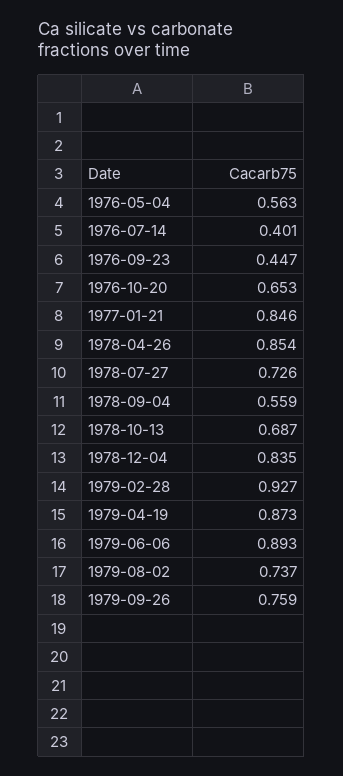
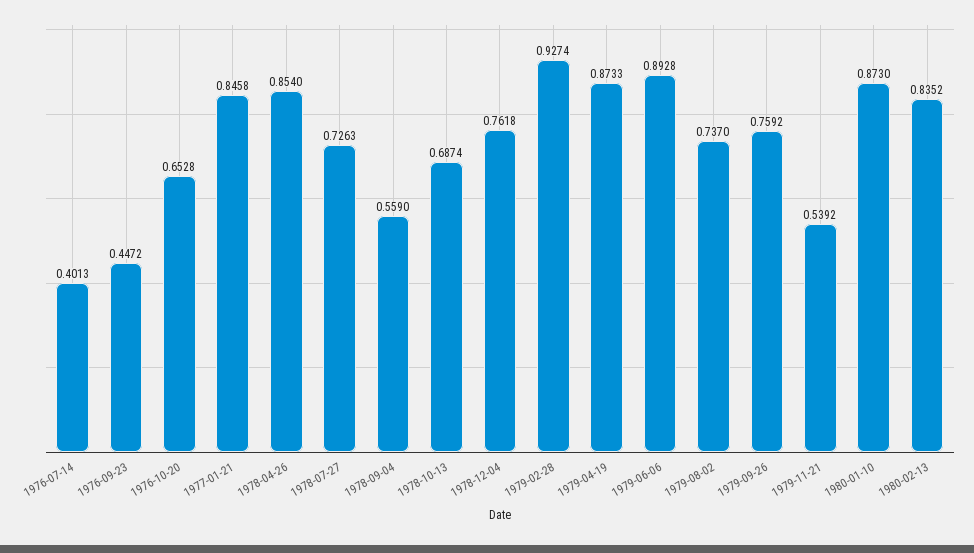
1976-05-04: 0.563 -> none
1978-12-04: 0.835 -> 0.7618
1979-11-21: none -> 0.5392
1980-01-10: none -> 0.873
1980-02-13: none -> 0.8352

